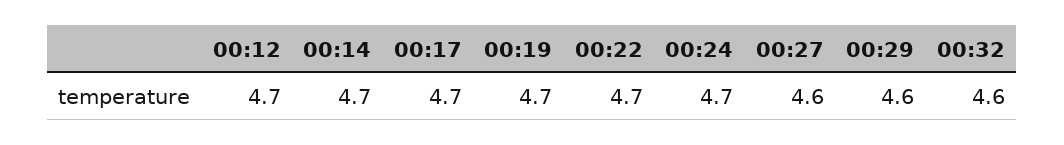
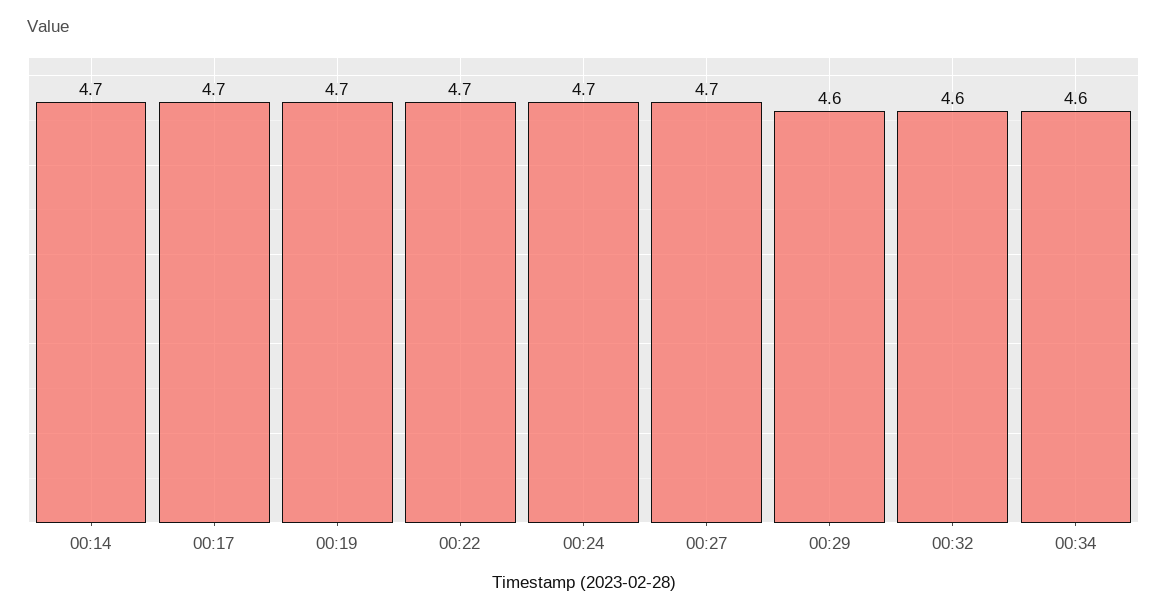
00:12: 4.7 -> none
00:27: 4.6 -> 4.7
00:34: none -> 4.6

